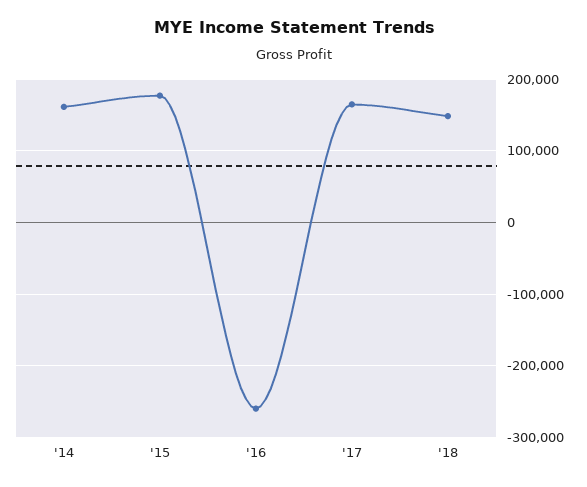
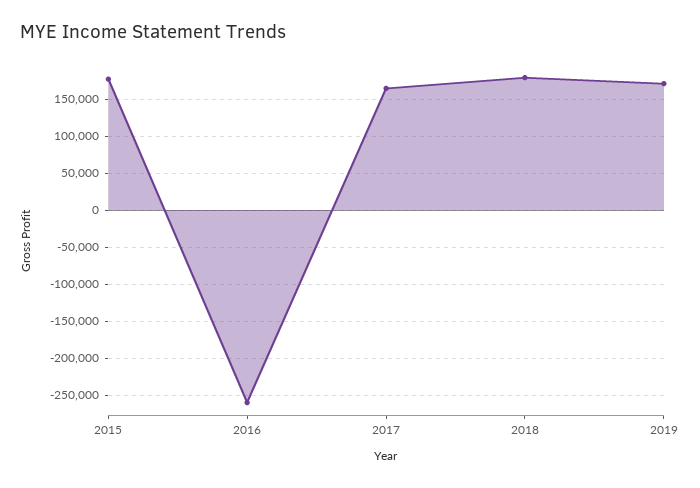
'14: 160000 -> none
'18: 150000 -> 180000
2019: none -> 170000

